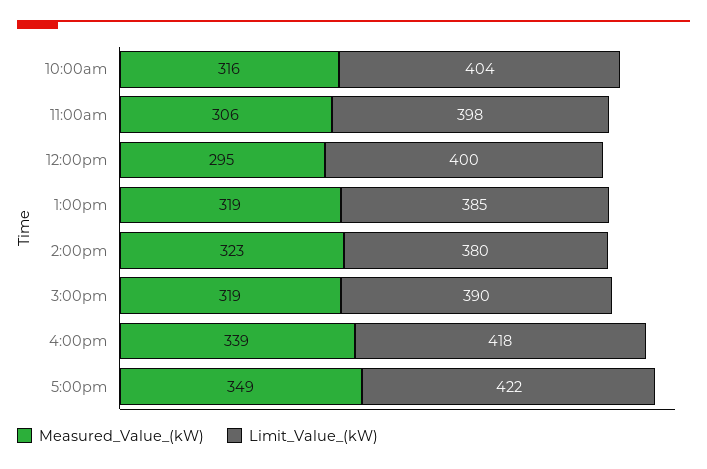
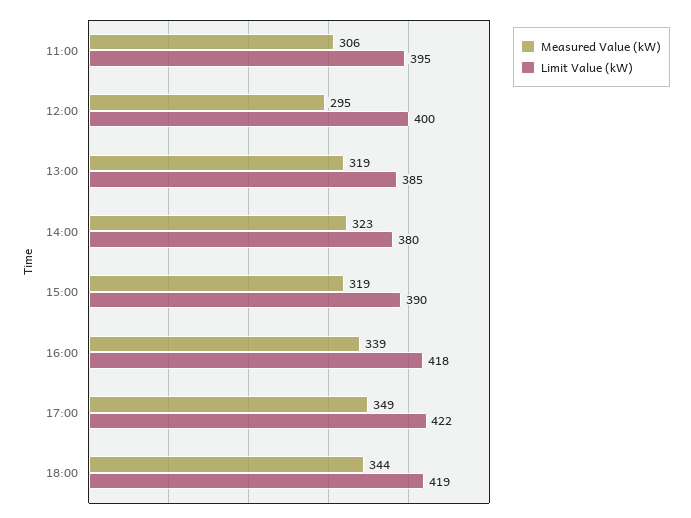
Measured_Value_(kW), 10:00am: 316 -> none
Limit_Value_(kW), 10:00am: 404 -> none
Limit_Value_(kW), 11:00am: 398 -> 395
Measured_Value_(kW), 18:00: none -> 344
Limit_Value_(kW), 18:00: none -> 419

